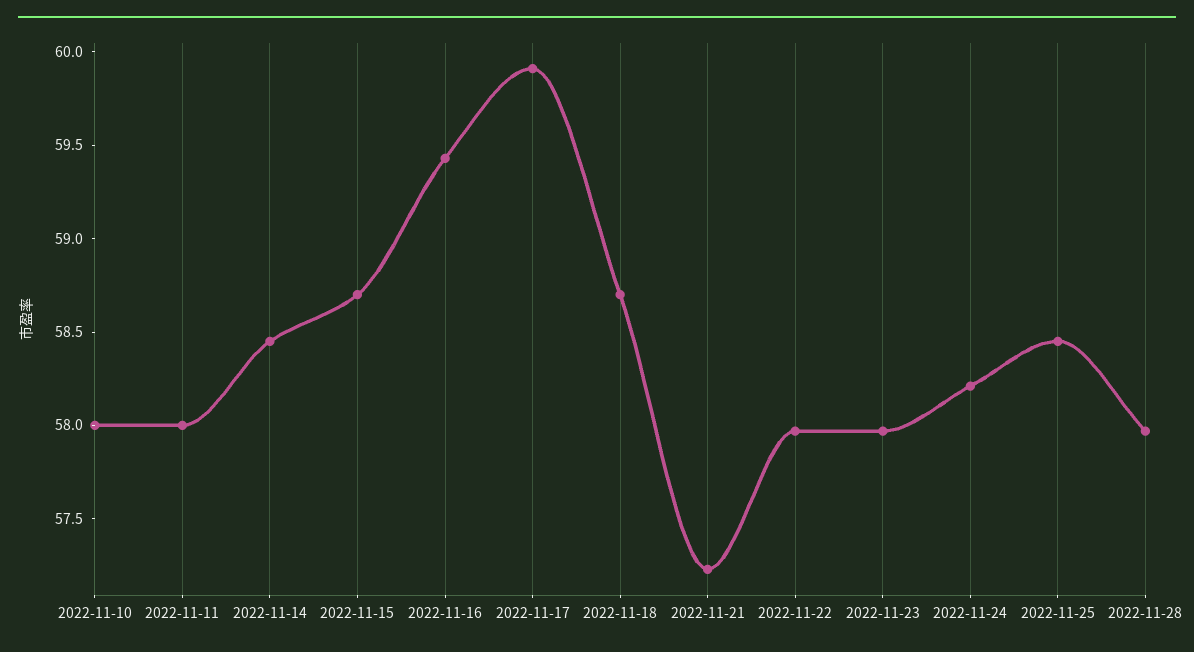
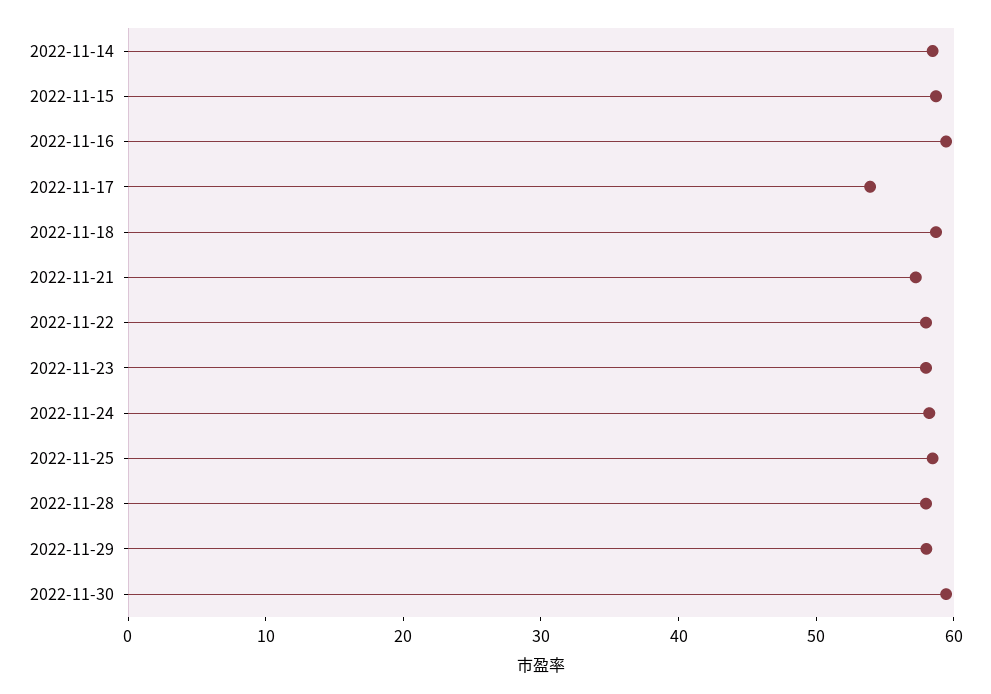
2022-11-10: 58 -> none
2022-11-11: 58 -> none
2022-11-17: 59.9 -> 54
2022-11-29: none -> 58
2022-11-30: none -> 60

